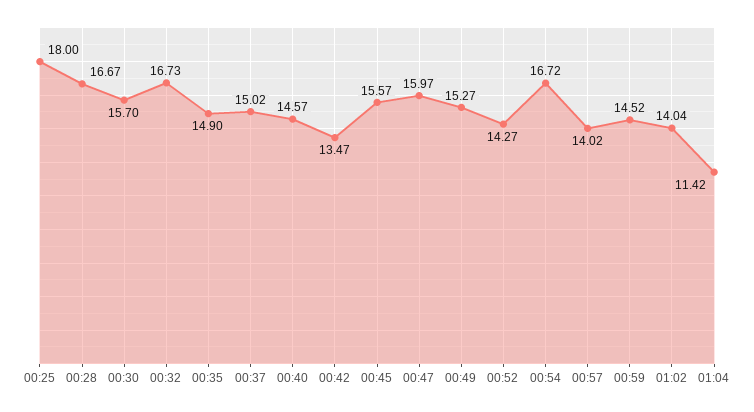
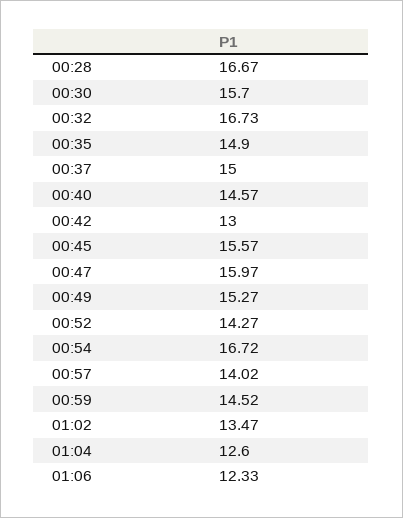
00:25: 18 -> none
00:37: 15.02 -> 15
00:42: 13.47 -> 13
01:02: 14.04 -> 13.47
01:04: 11.42 -> 12.6
01:06: none -> 12.33

